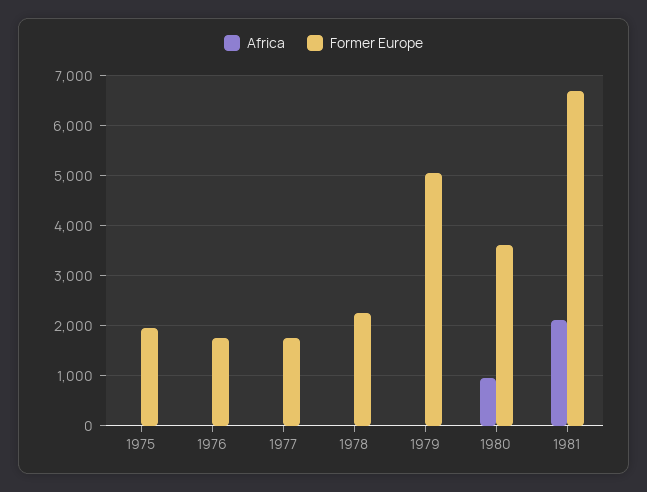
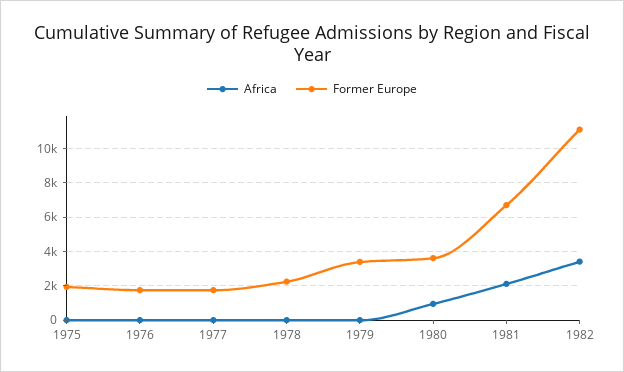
Former Europe, 1979: 5000 -> 3500
Africa, 1982: none -> 3500
Former Europe, 1982: none -> 11000

